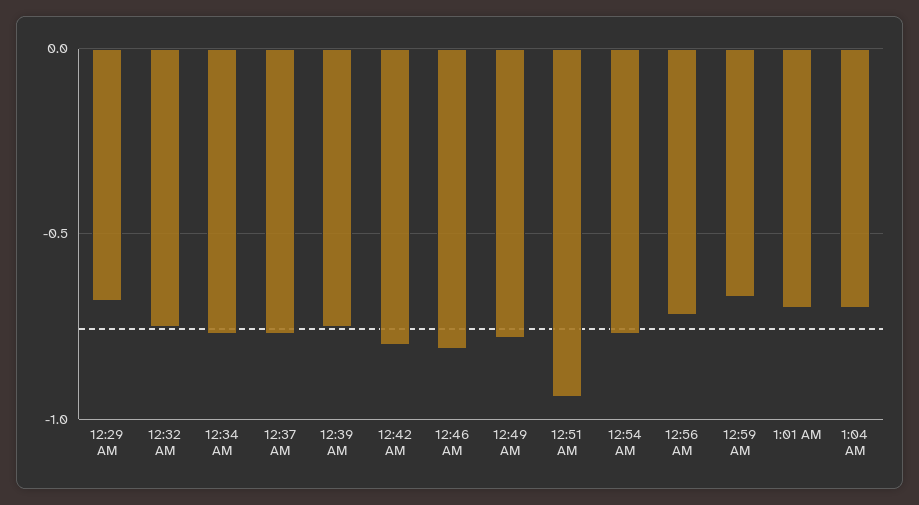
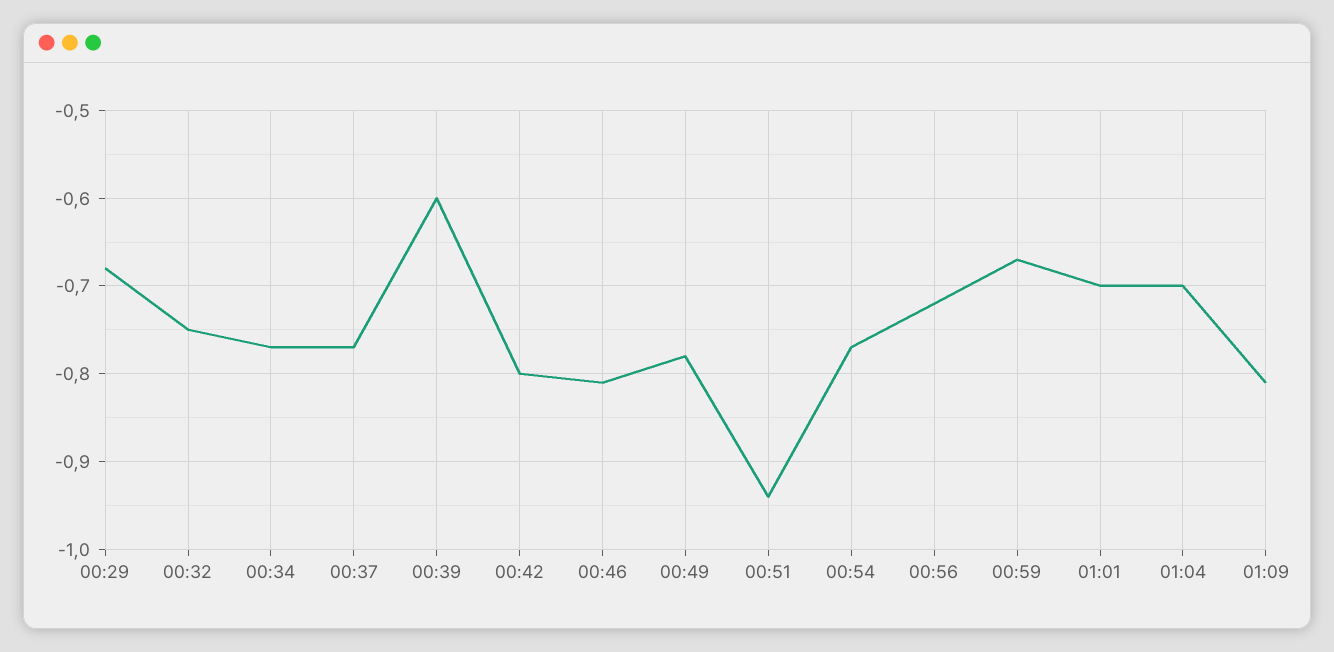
12:39 AM: -0.75 -> -0.6
01:09: none -> -0.81

